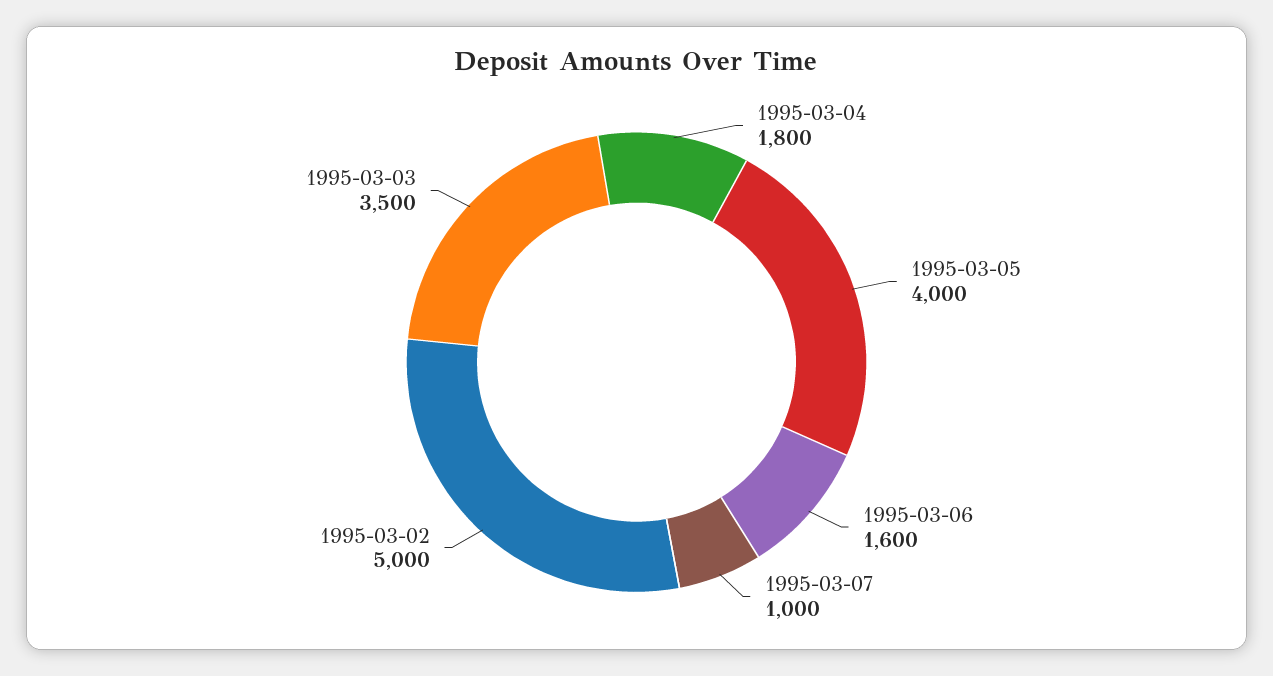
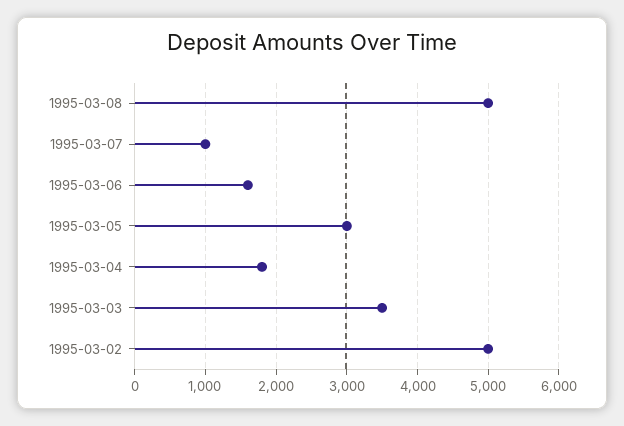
1995-03-05: 4000 -> 3000
1995-03-08: none -> 5000

